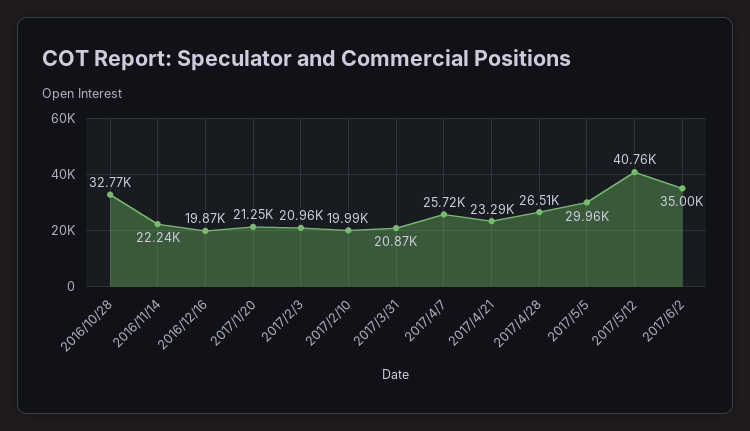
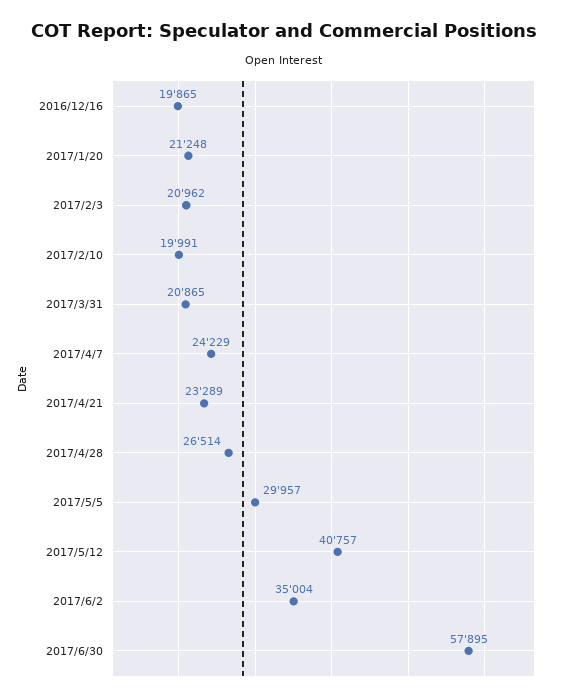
2016/10/28: 32770 -> none
2016/11/14: 22240 -> none
2017/4/7: 25720 -> 24229
2017/6/30: none -> 57895

